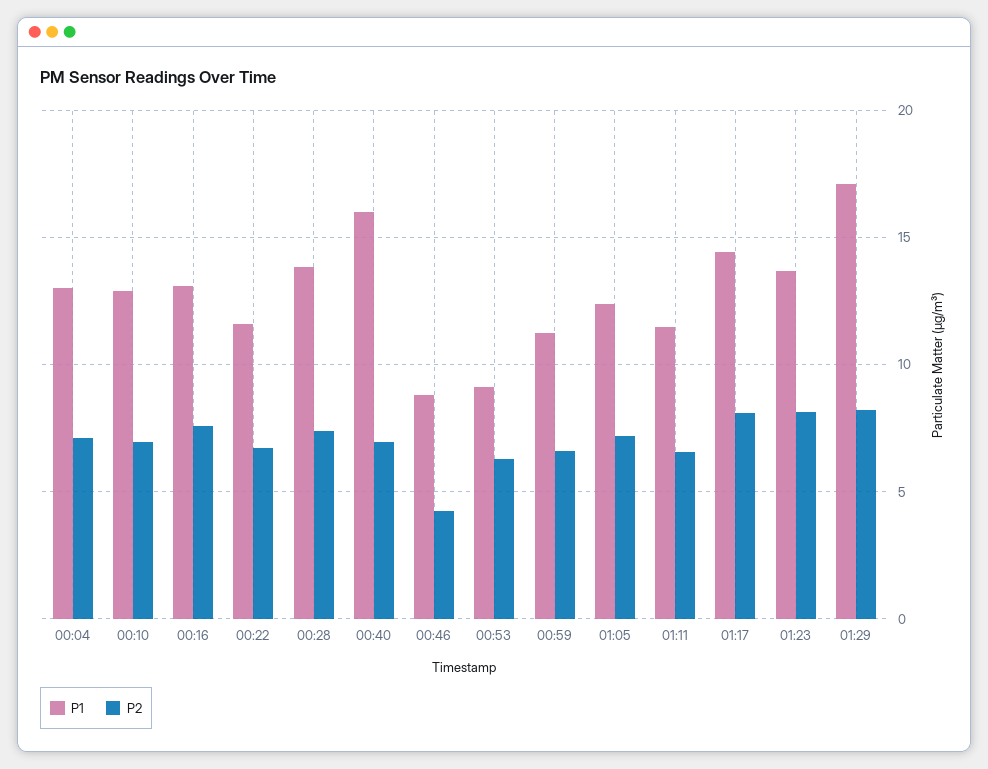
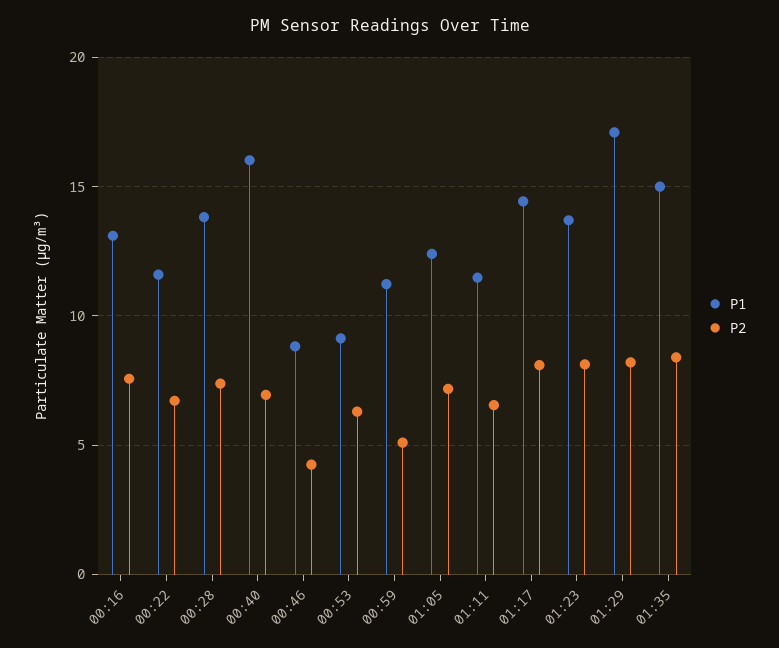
P1, 00:04: 13 -> none
P2, 00:04: 7 -> none
P1, 00:10: 13 -> none
P2, 00:10: 7 -> none
P2, 00:59: 6.5 -> 5
P1, 01:35: none -> 15
P2, 01:35: none -> 8.5

